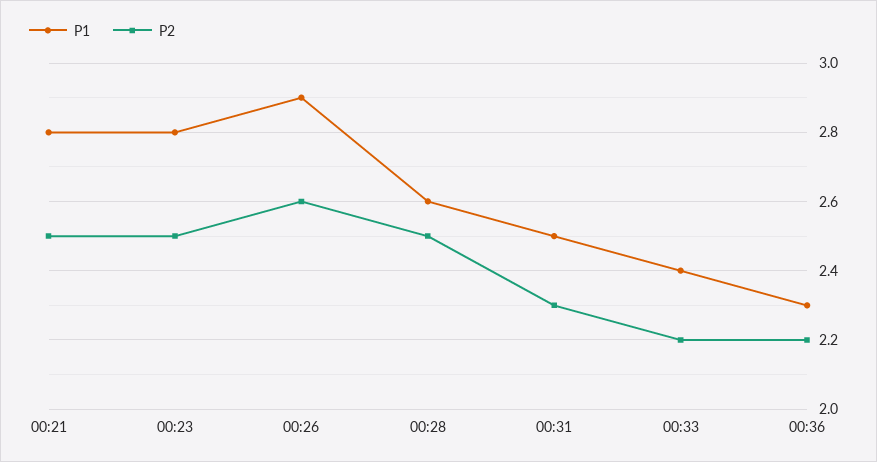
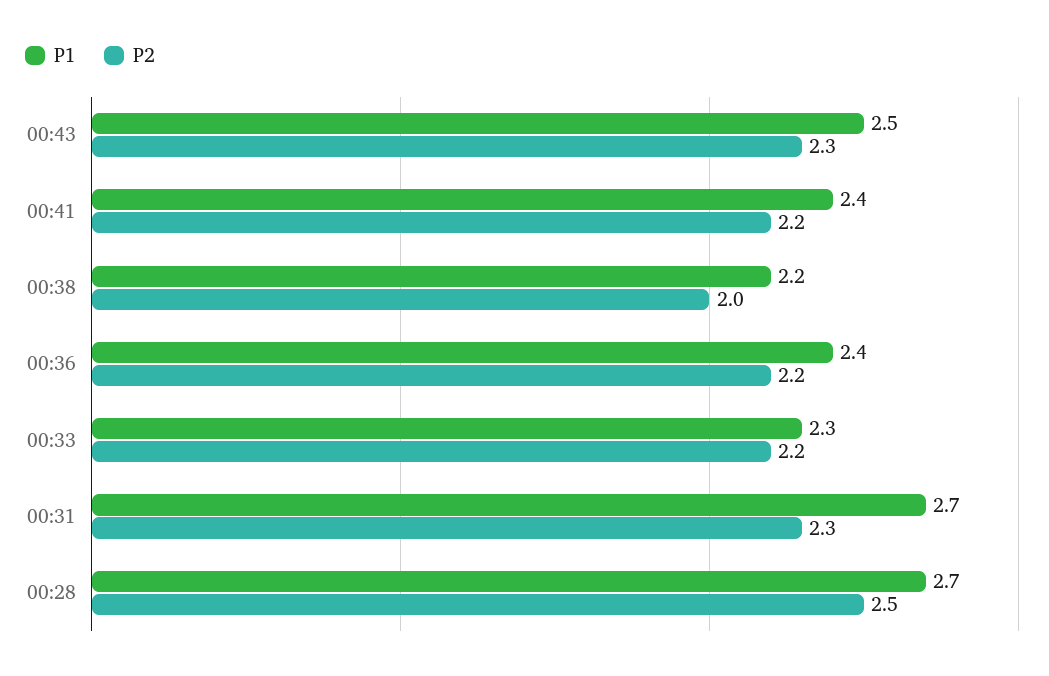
P1, 00:21: 2.8 -> none
P2, 00:21: 2.5 -> none
P1, 00:23: 2.8 -> none
P2, 00:23: 2.5 -> none
P1, 00:26: 2.9 -> none
P2, 00:26: 2.6 -> none
P1, 00:28: 2.6 -> 2.7
P1, 00:31: 2.5 -> 2.7
P1, 00:33: 2.4 -> 2.3
P1, 00:36: 2.3 -> 2.4
P1, 00:43: none -> 2.5
P2, 00:43: none -> 2.3
P1, 00:41: none -> 2.4
P2, 00:41: none -> 2.2
P1, 00:38: none -> 2.2
P2, 00:38: none -> 2

